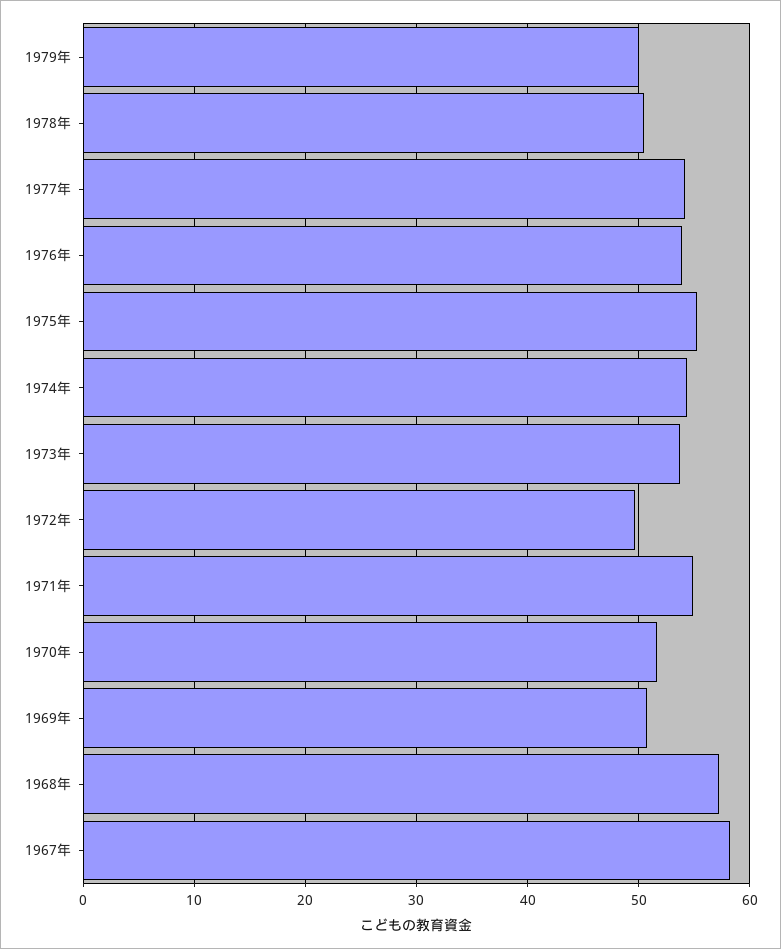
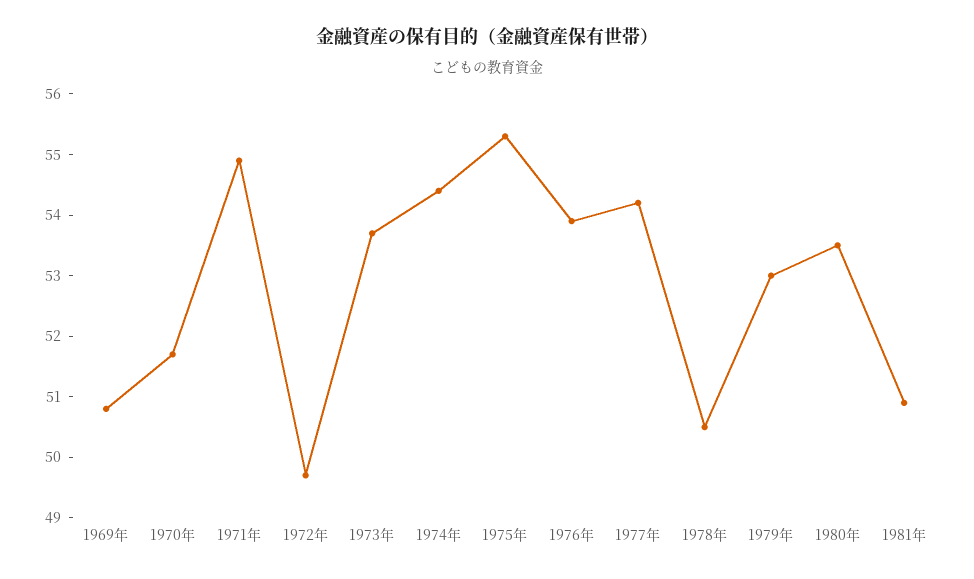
1979年: 50 -> 53
1968年: 57 -> none
1967年: 58 -> none
1980年: none -> 53.5
1981年: none -> 51

